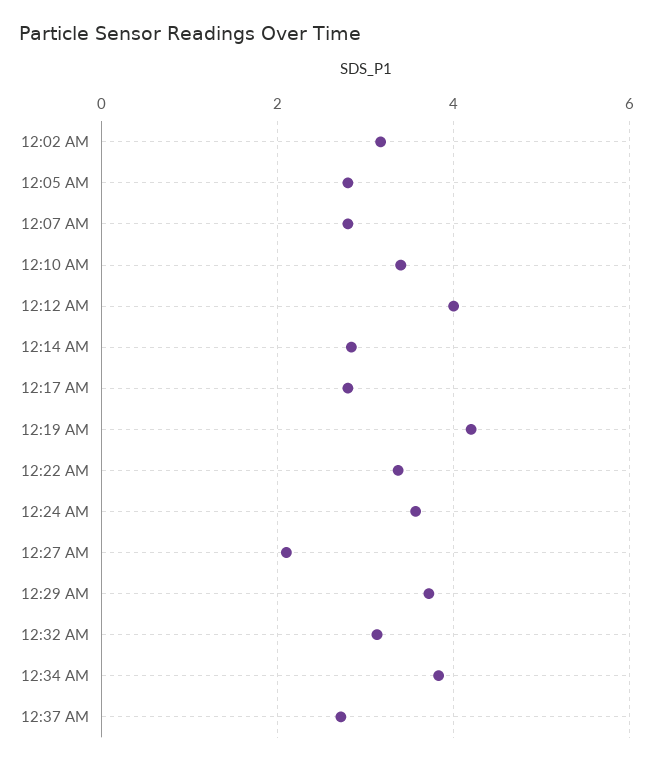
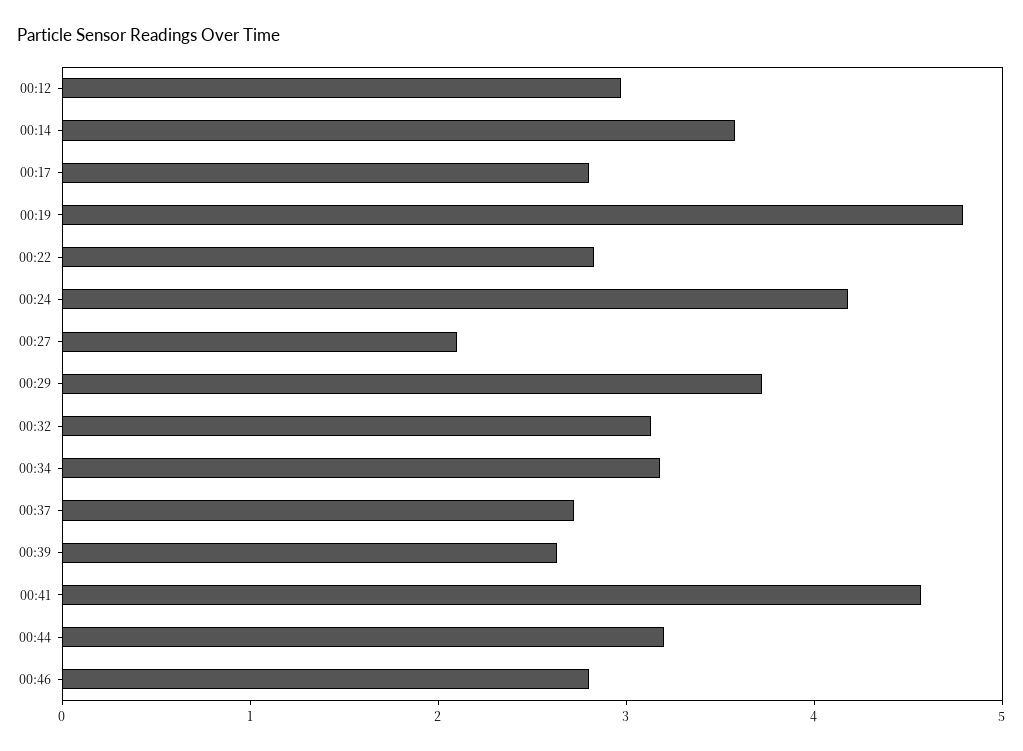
12:02 AM: 3.2 -> none
12:05 AM: 2.8 -> none
12:07 AM: 2.8 -> none
12:10 AM: 3.4 -> none
12:12 AM: 4 -> 3
12:14 AM: 2.8 -> 3.6
12:19 AM: 4.2 -> 4.8
12:22 AM: 3.4 -> 2.8
12:24 AM: 3.6 -> 4.2
12:34 AM: 3.8 -> 3.2
00:39: none -> 2.6
00:41: none -> 4.6
00:44: none -> 3.2
00:46: none -> 2.8

